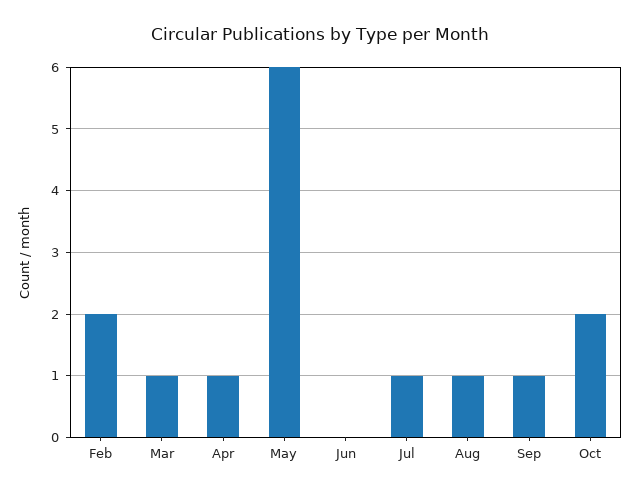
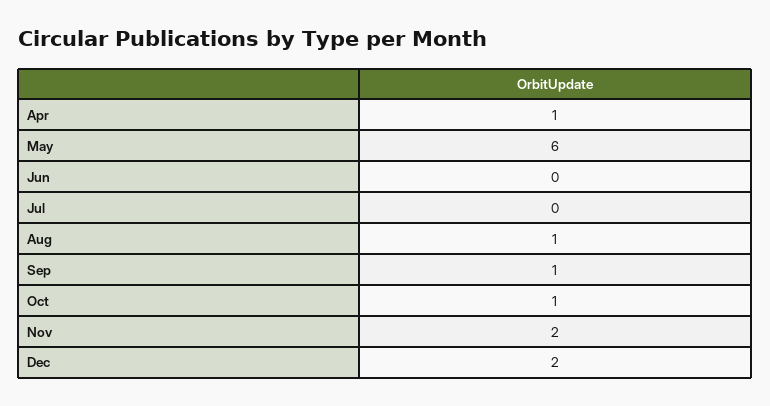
Feb: 2 -> none
Mar: 1 -> none
Jul: 1 -> 0
Oct: 2 -> 1
Nov: none -> 2
Dec: none -> 2

